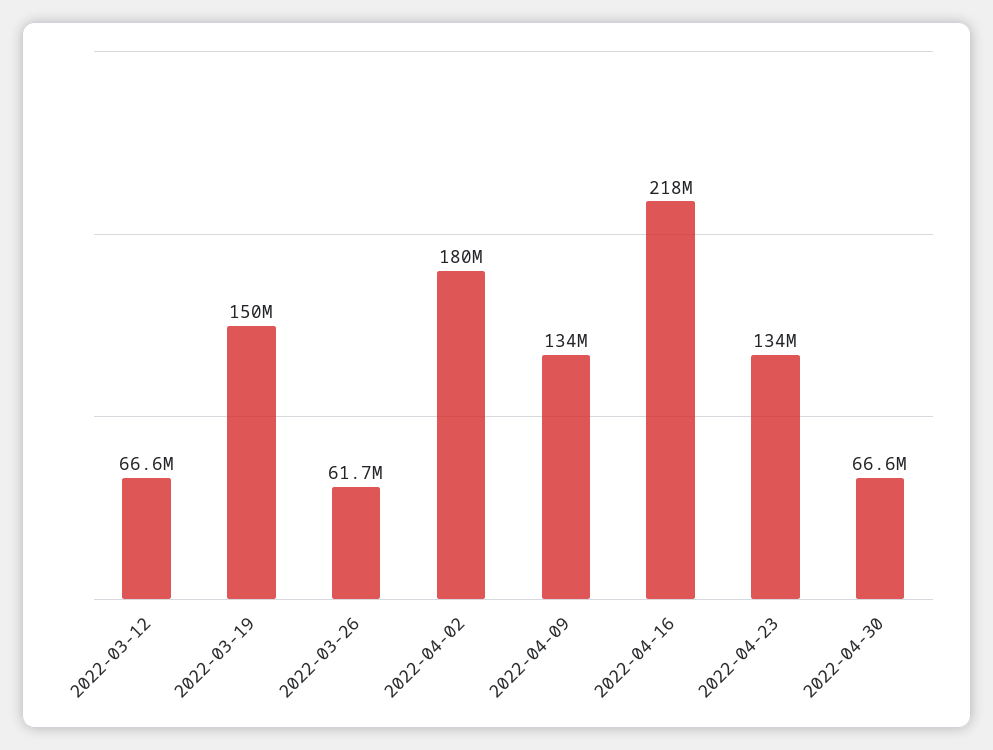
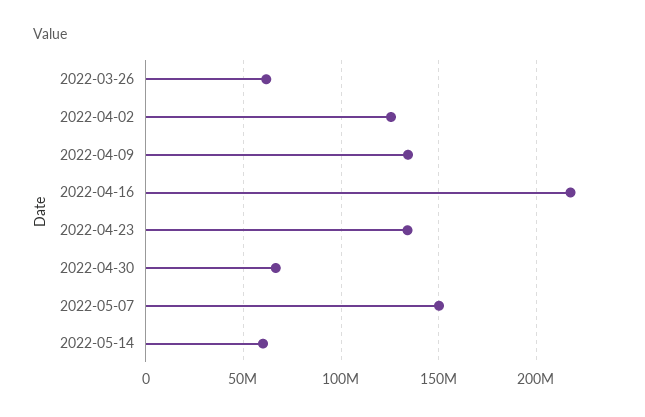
2022-03-12: 66600000 -> none
2022-03-19: 150000000 -> none
2022-04-02: 180000000 -> 125000000
2022-05-07: none -> 150000000
2022-05-14: none -> 60000000

